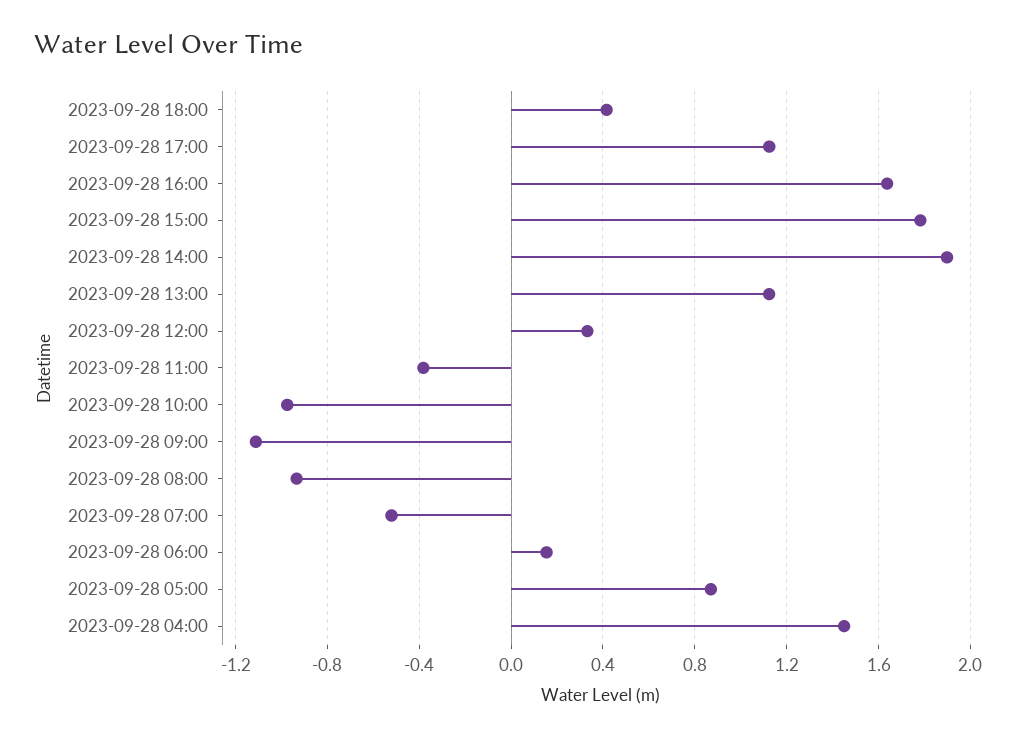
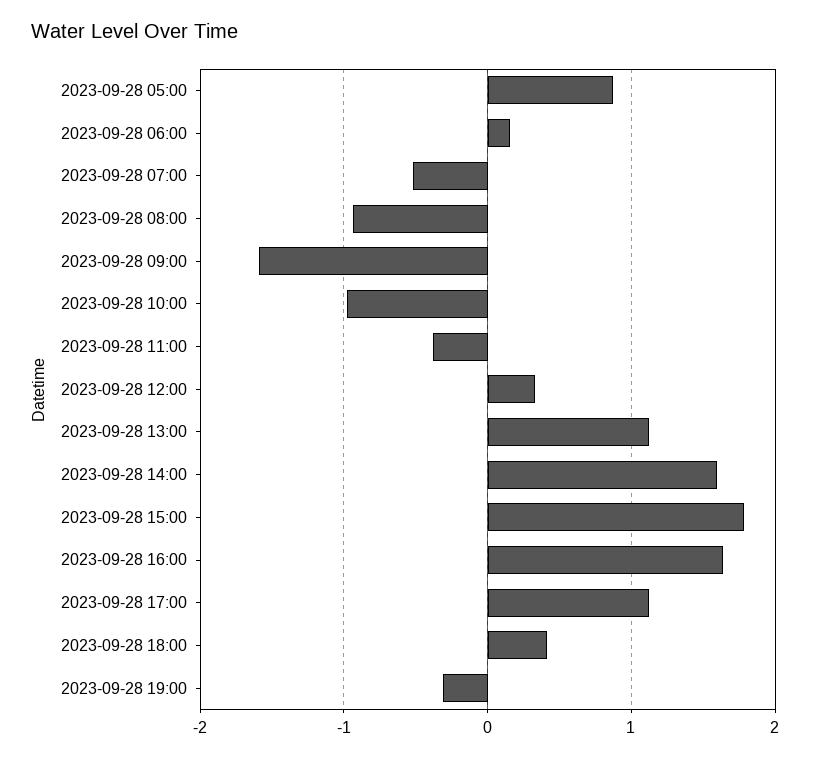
2023-09-28 14:00: 1.9 -> 1.6
2023-09-28 09:00: -1.1 -> -1.6
2023-09-28 04:00: 1.45 -> none
2023-09-28 19:00: none -> -0.3

